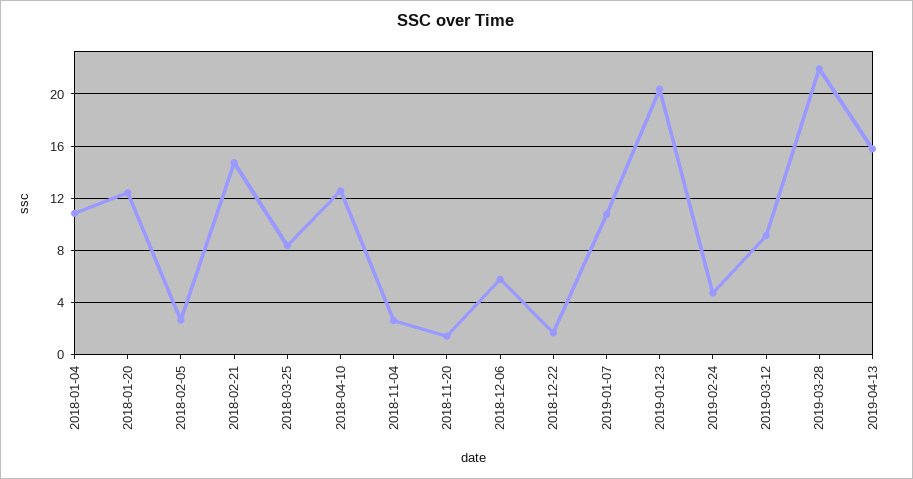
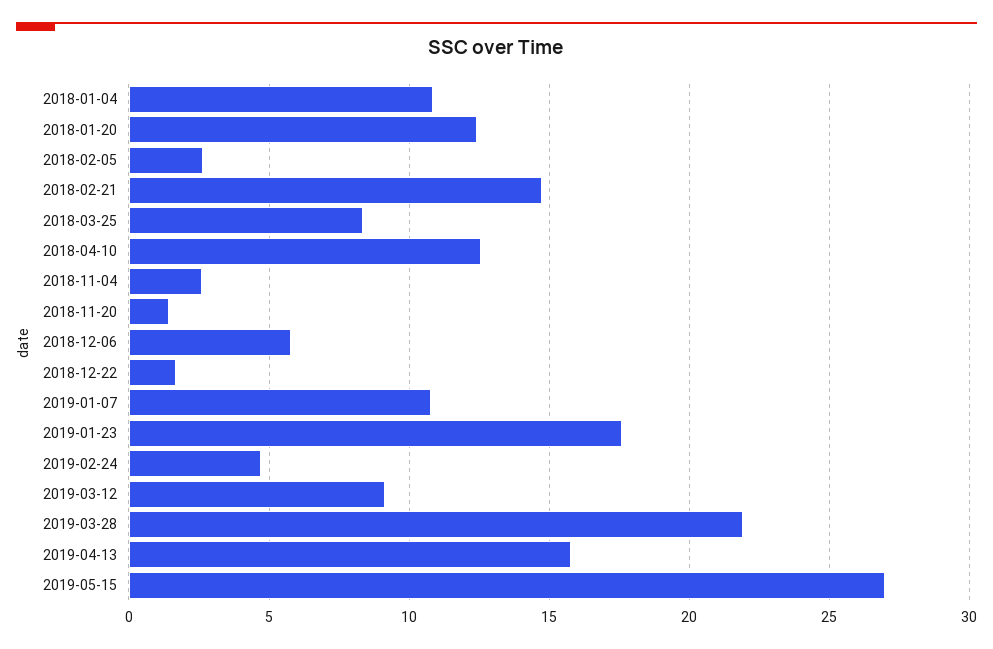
2019-01-23: 20.5 -> 17.5
2019-05-15: none -> 27

